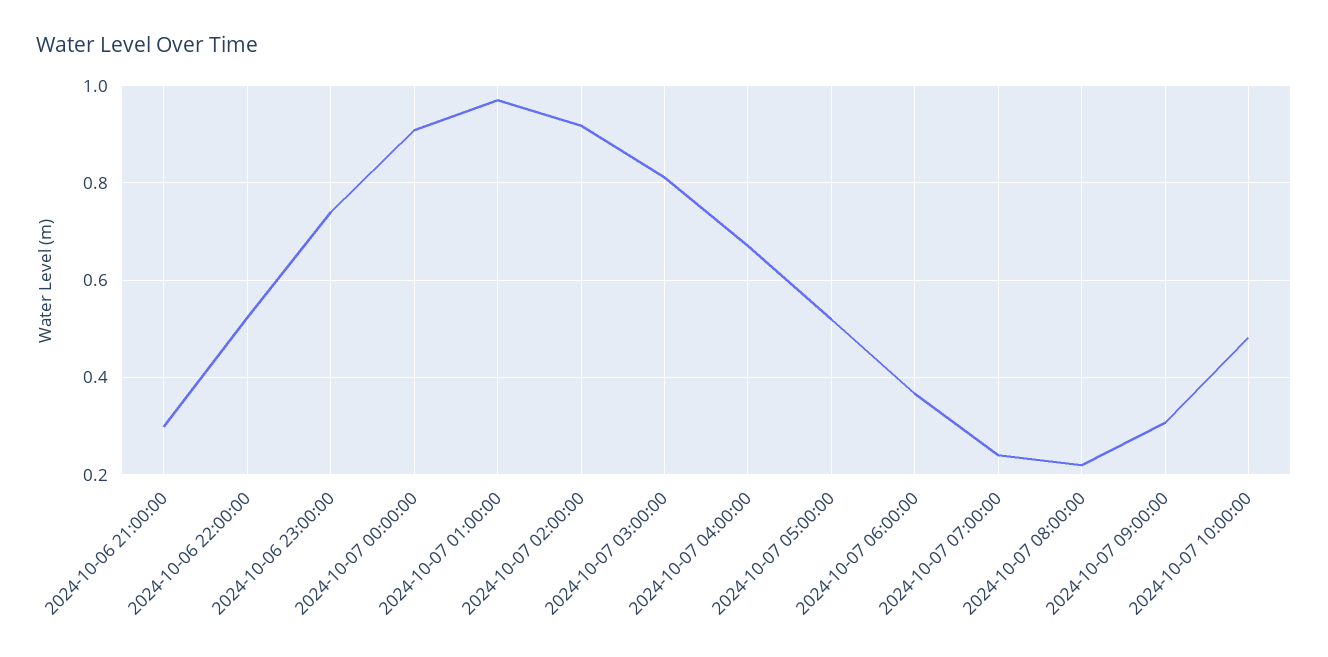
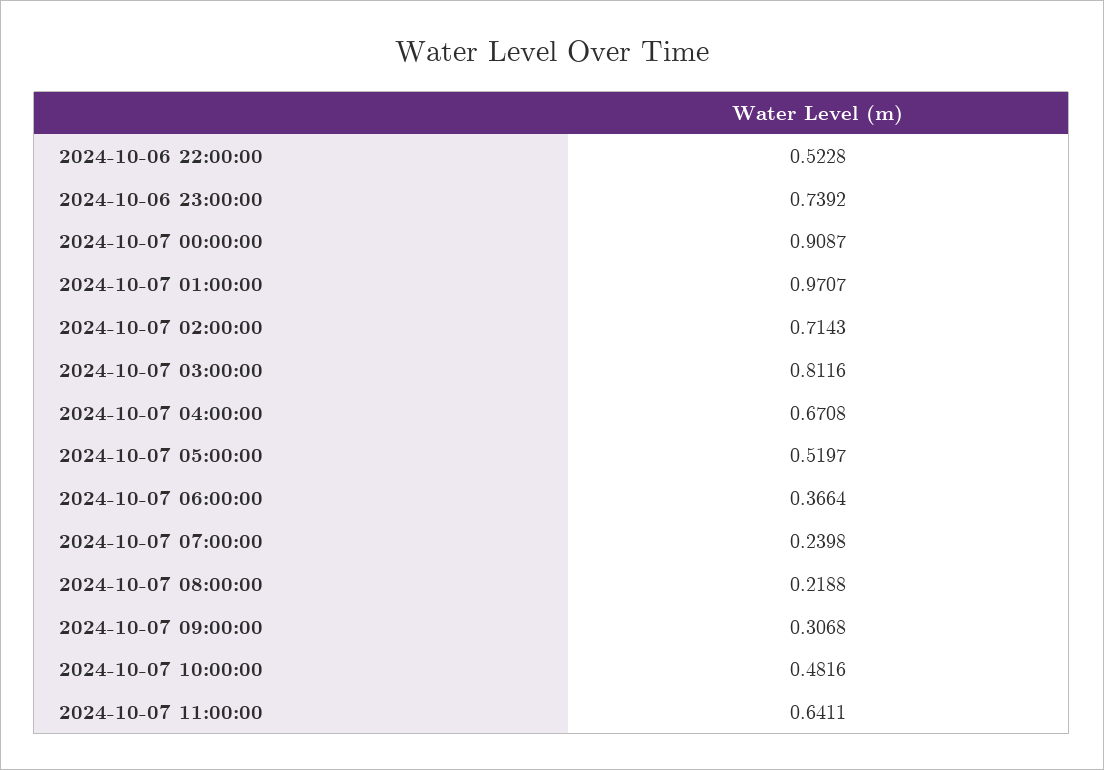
2024-10-06 21:00:00: 0.3 -> none
2024-10-07 02:00:00: 0.92 -> 0.7143
2024-10-07 11:00:00: none -> 0.6411

